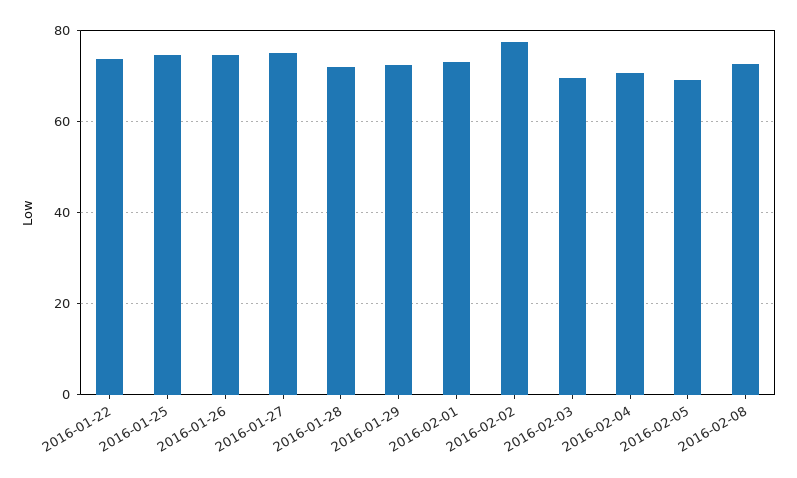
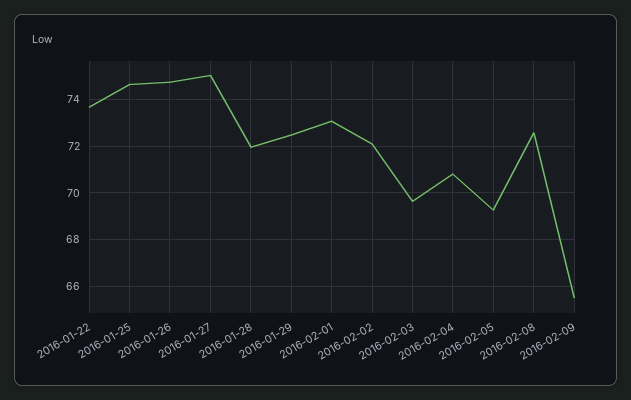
2016-02-02: 78 -> 72
2016-02-09: none -> 65.5

